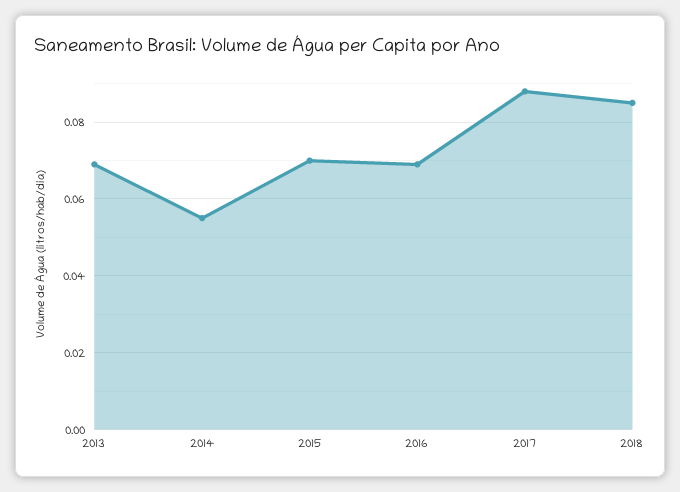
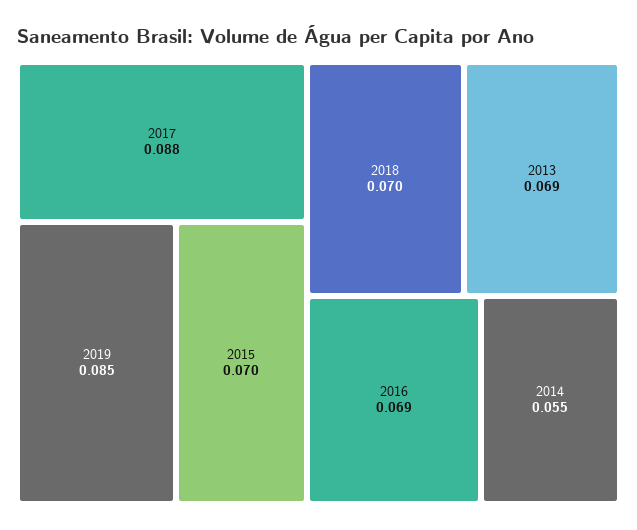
2018: 0.085 -> 0.07
2019: none -> 0.085

